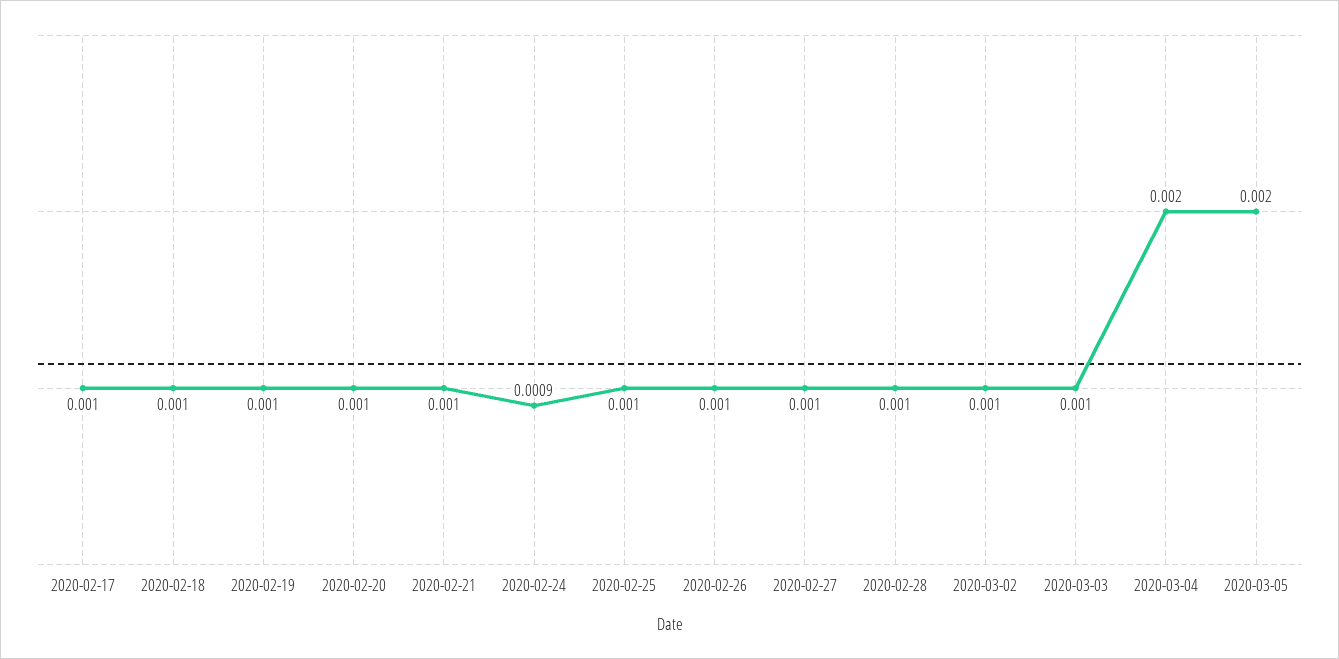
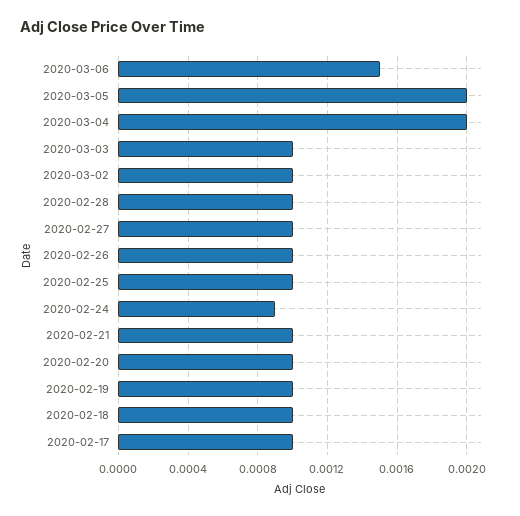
2020-03-06: none -> 0.0015

